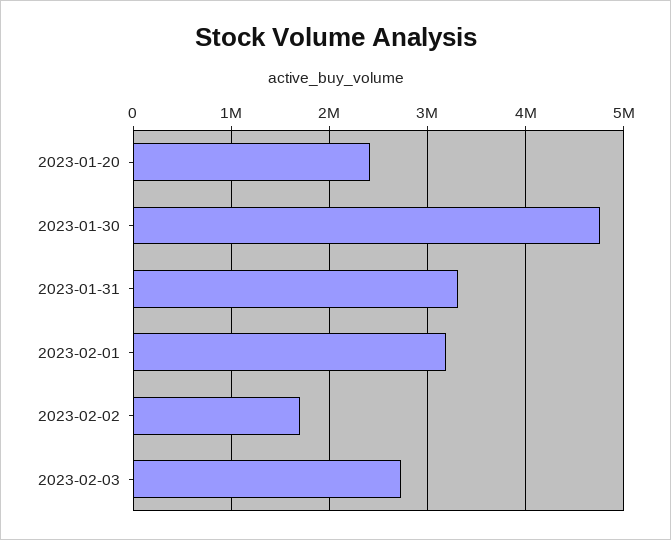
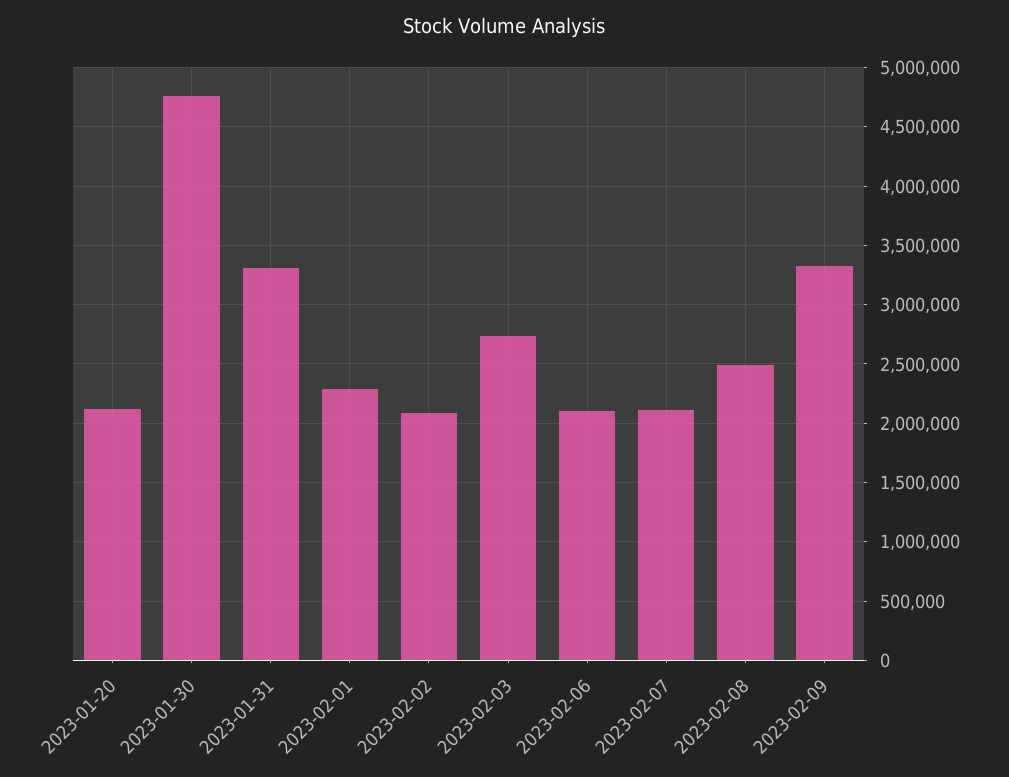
2023-01-20: 2400000 -> 2100000
2023-02-01: 3200000 -> 2300000
2023-02-02: 1700000 -> 2100000
2023-02-06: none -> 2100000
2023-02-07: none -> 2100000
2023-02-08: none -> 2500000
2023-02-09: none -> 3300000

